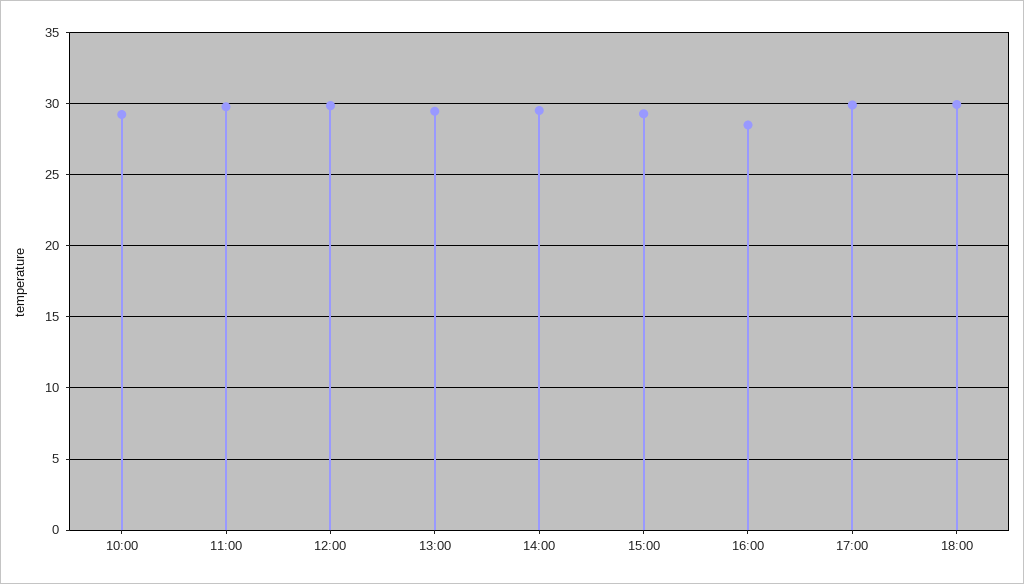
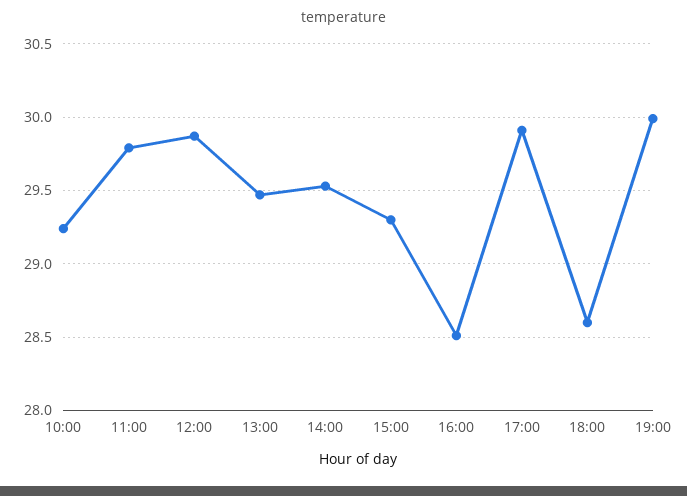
18:00: 30 -> 28.6
19:00: none -> 30

